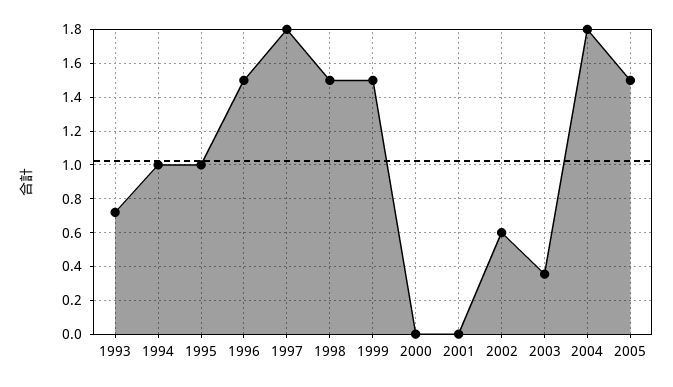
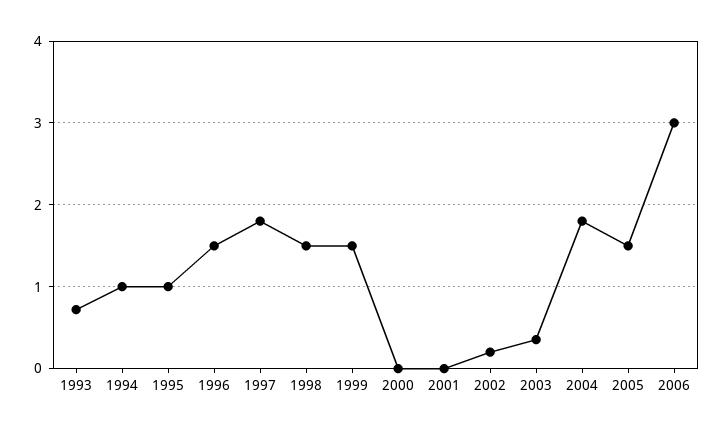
2002: 0.6 -> 0.2
2006: none -> 3

